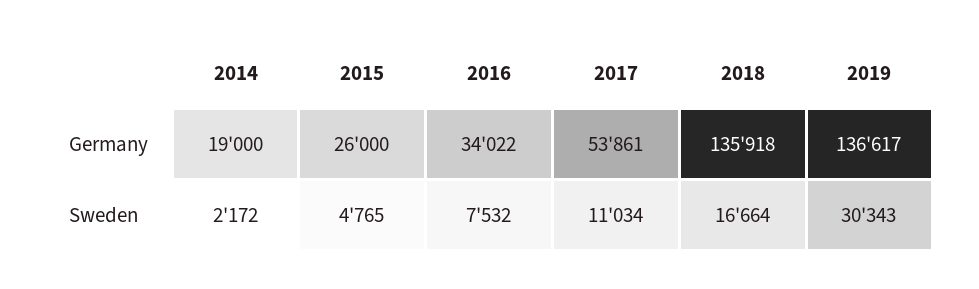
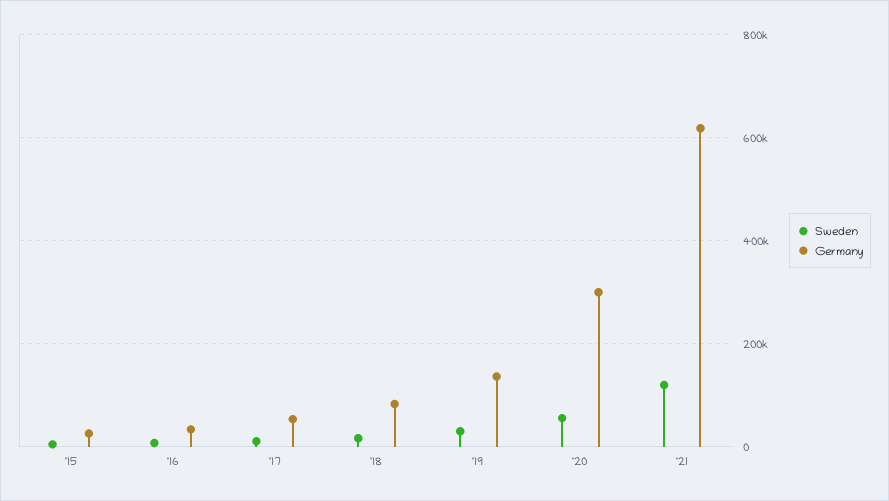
Germany, 2014: 19000 -> none
Germany, 2018: 135918 -> 80000
Sweden, 2014: 2172 -> none
Sweden, '20: none -> 60000
Germany, '20: none -> 300000
Sweden, '21: none -> 120000
Germany, '21: none -> 620000

